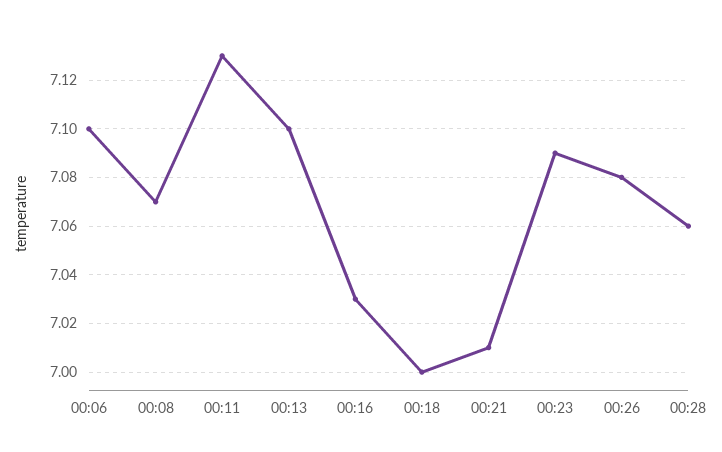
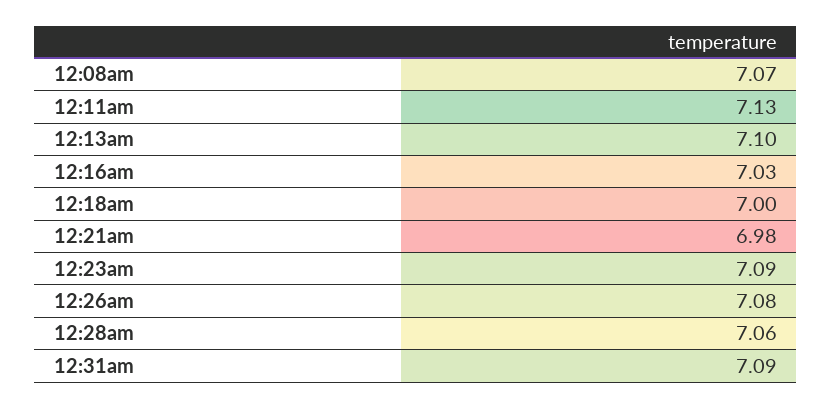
00:06: 7.1 -> none
00:21: 7.01 -> 6.98
12:31am: none -> 7.09

